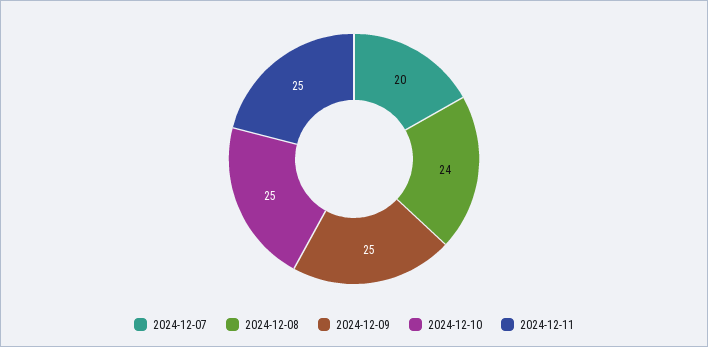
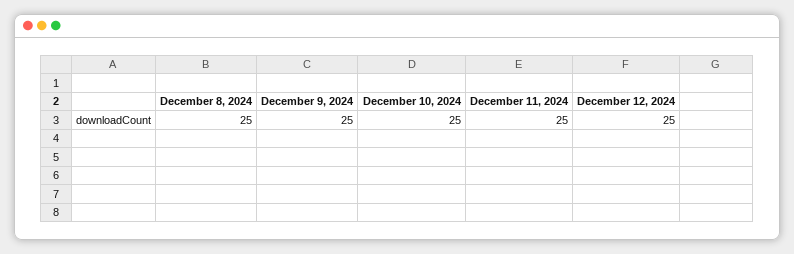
2024-12-07: 20 -> none
2024-12-08: 24 -> 25
December 12, 2024: none -> 25

